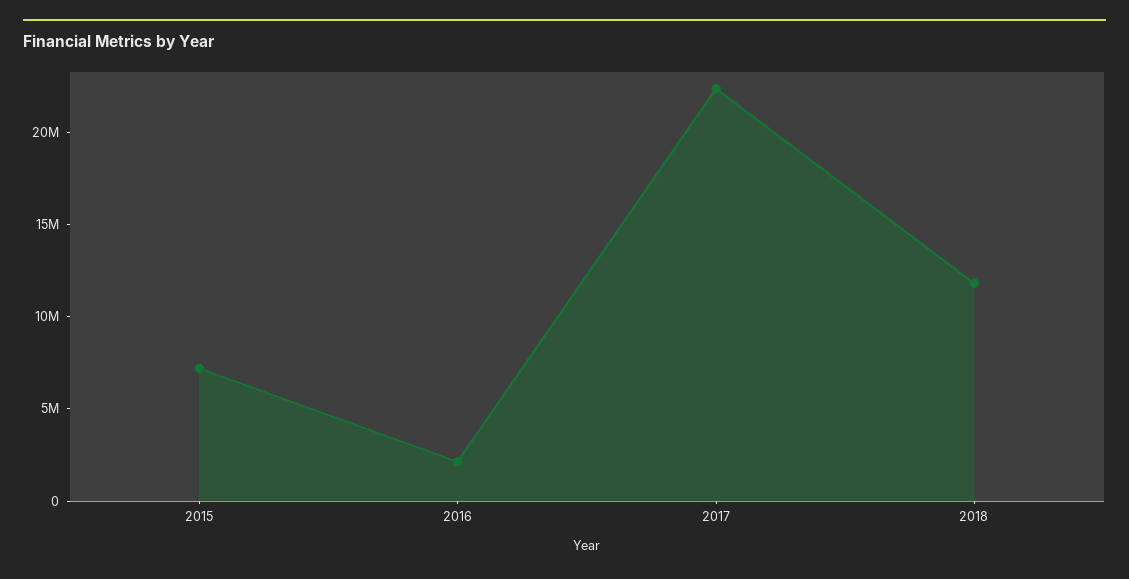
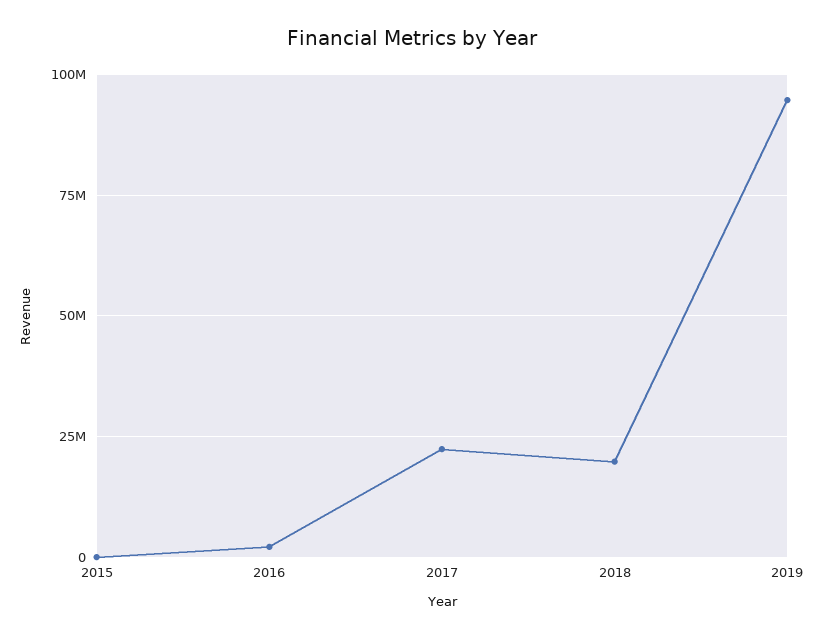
2015: 7000000 -> 0
2018: 12000000 -> 20000000
2019: none -> 95000000

